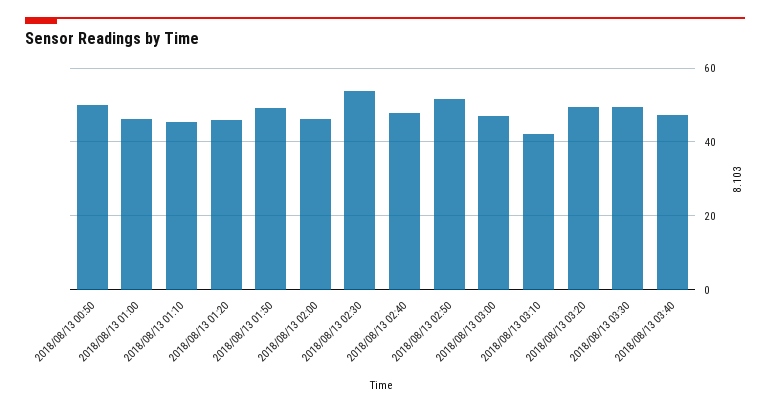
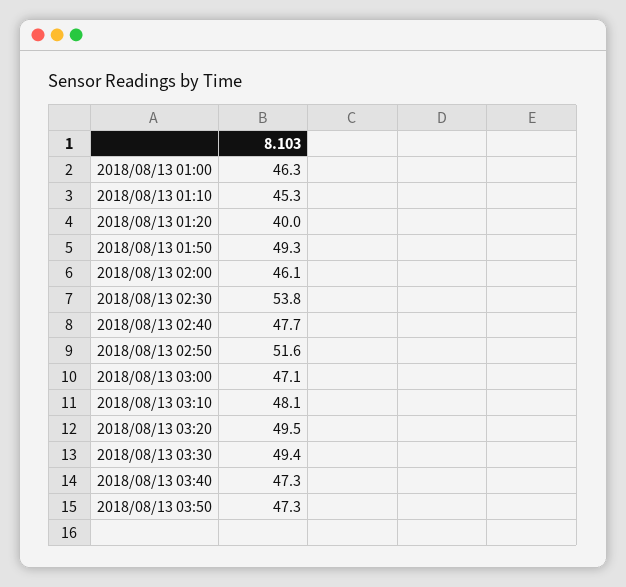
2018/08/13 00:50: 50 -> none
2018/08/13 01:20: 46 -> 40
2018/08/13 03:10: 42 -> 48.1
2018/08/13 03:50: none -> 47.3

